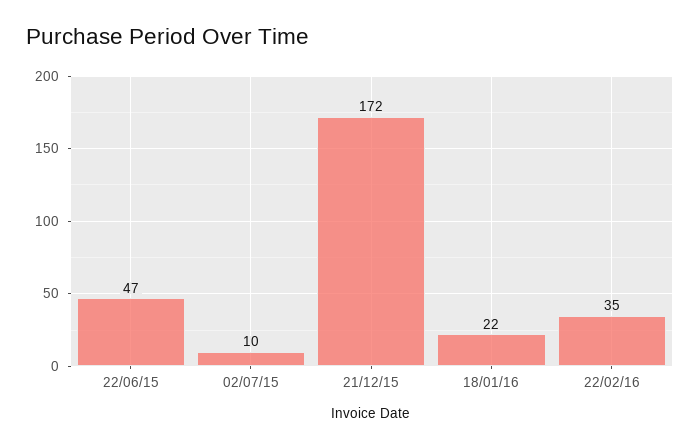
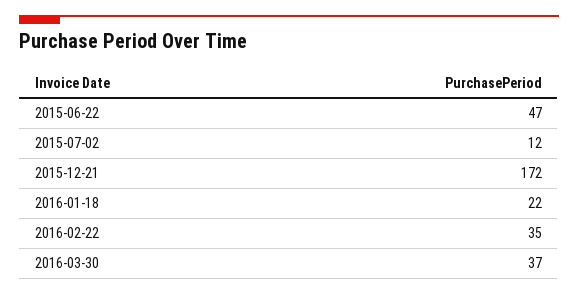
02/07/15: 10 -> 12
2016-03-30: none -> 37

